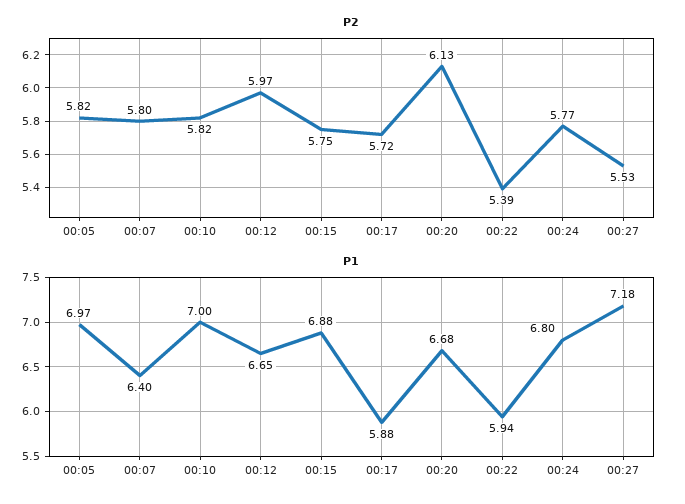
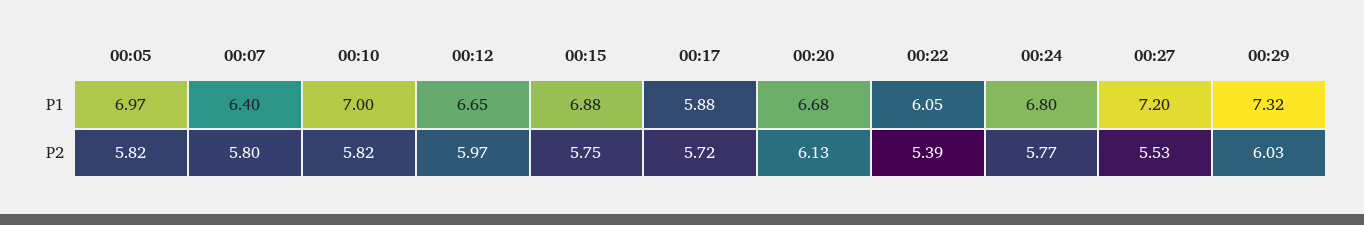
P1, 00:22: 5.94 -> 6.05
P1, 00:27: 7.18 -> 7.2
P1, 00:29: none -> 7.32
P2, 00:29: none -> 6.03

